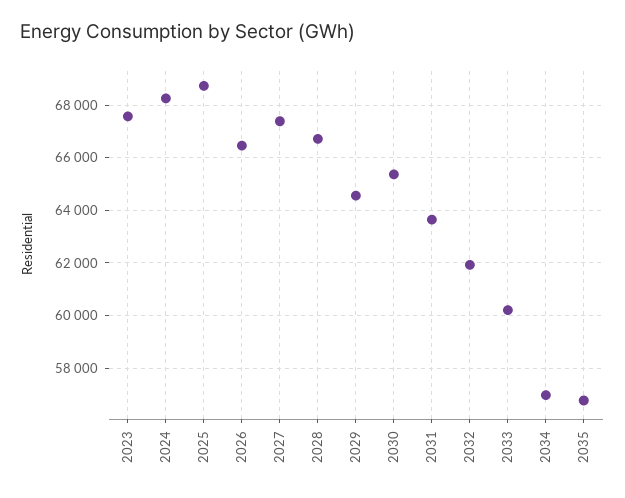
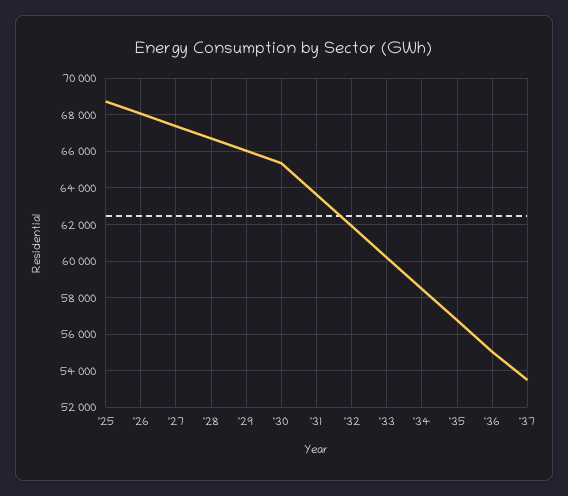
2023: 67500 -> none
2024: 68250 -> none
2026: 66500 -> 68000
2029: 64500 -> 66000
2034: 57000 -> 58500
'36: none -> 55000
'37: none -> 53500

